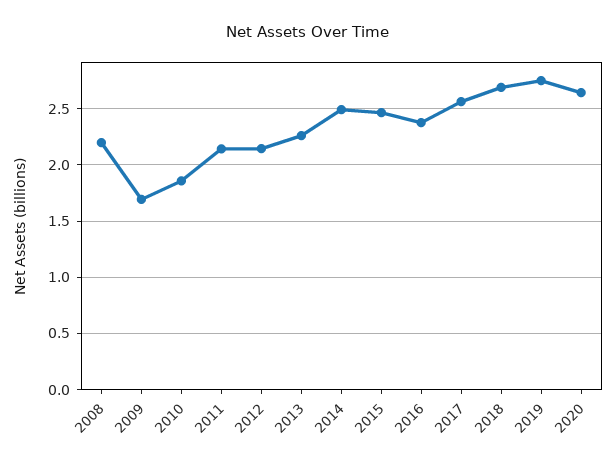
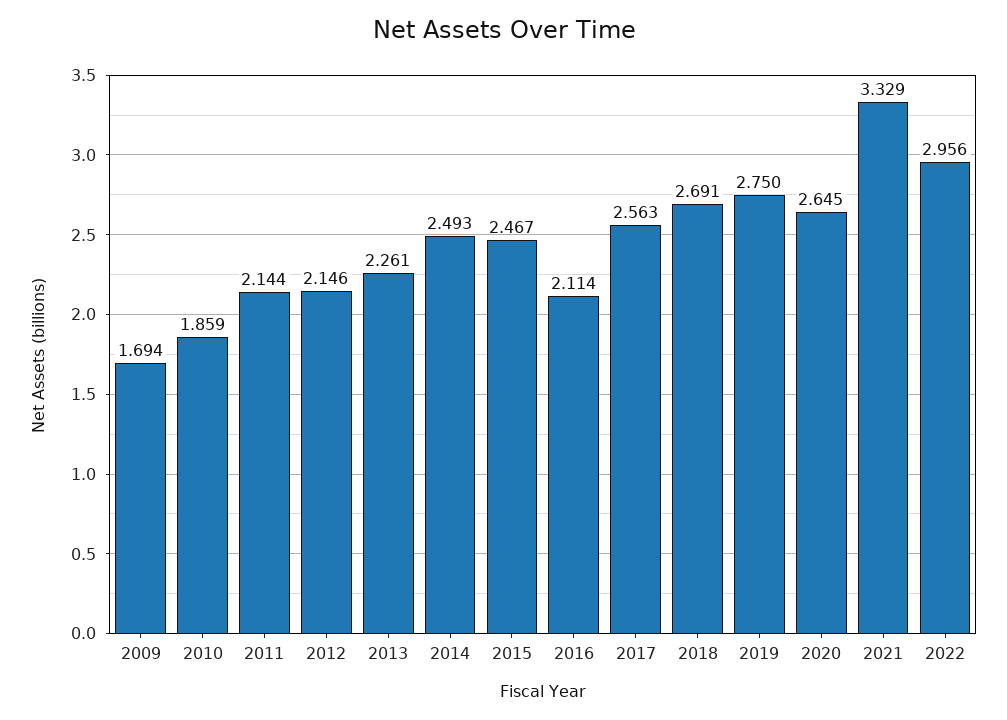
2008: 2.2 -> none
2016: 2.4 -> 2.114
2021: none -> 3.329
2022: none -> 2.956

